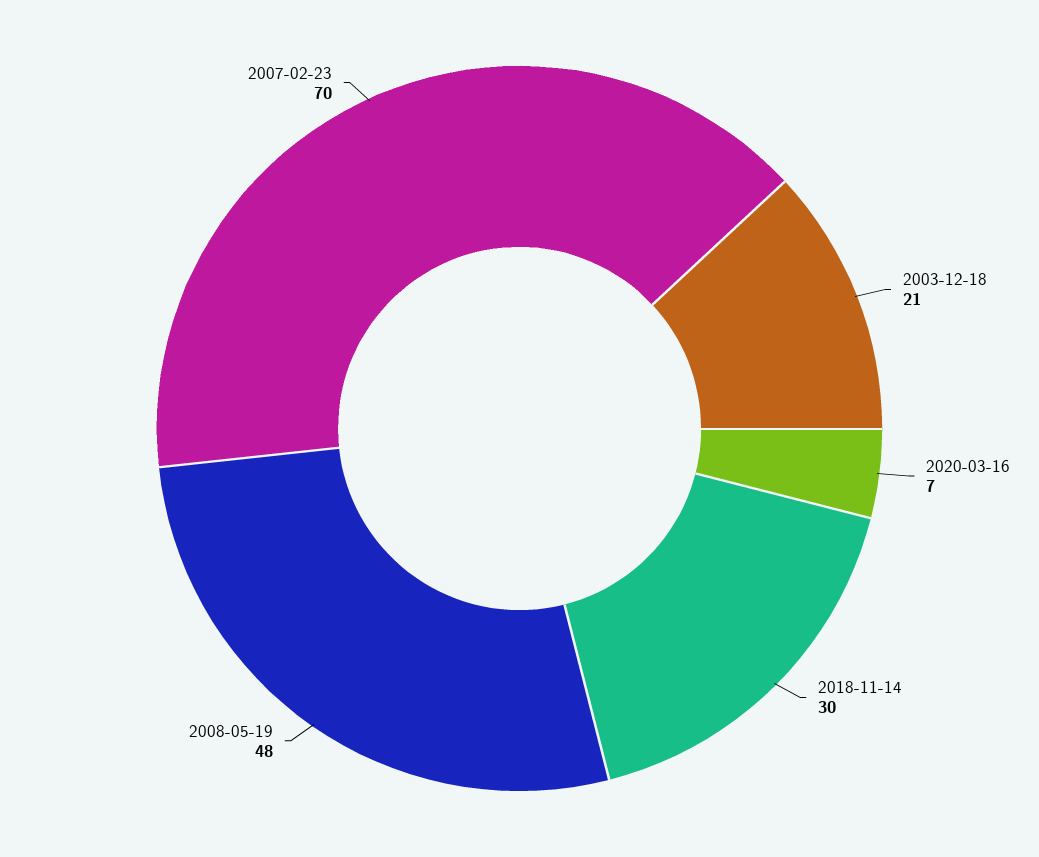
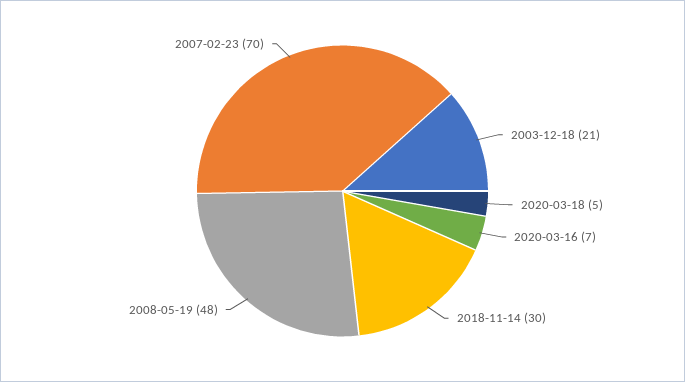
2020-03-18: none -> 5

